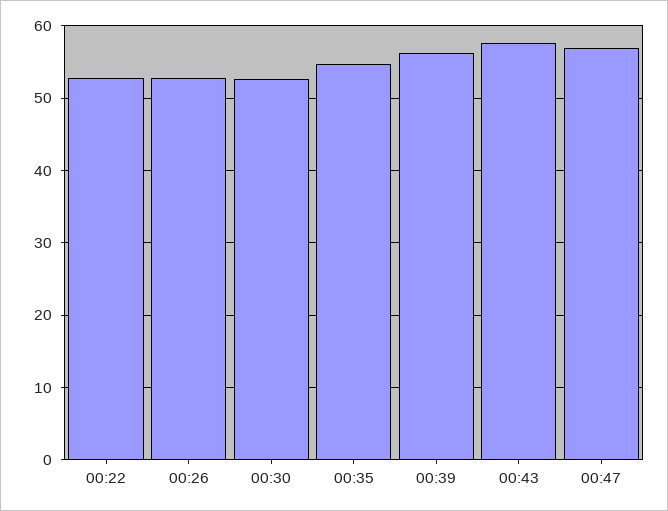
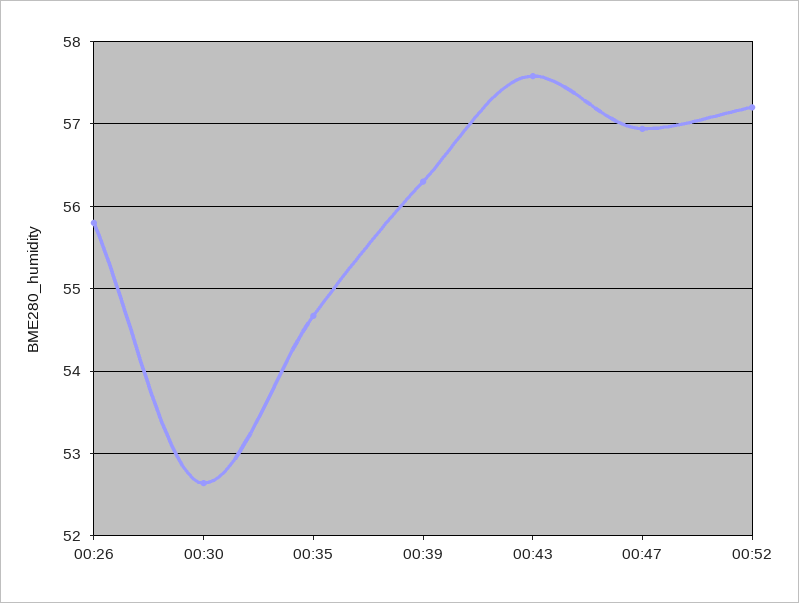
00:22: 53 -> none
00:26: 53 -> 55.8
00:52: none -> 57.2

